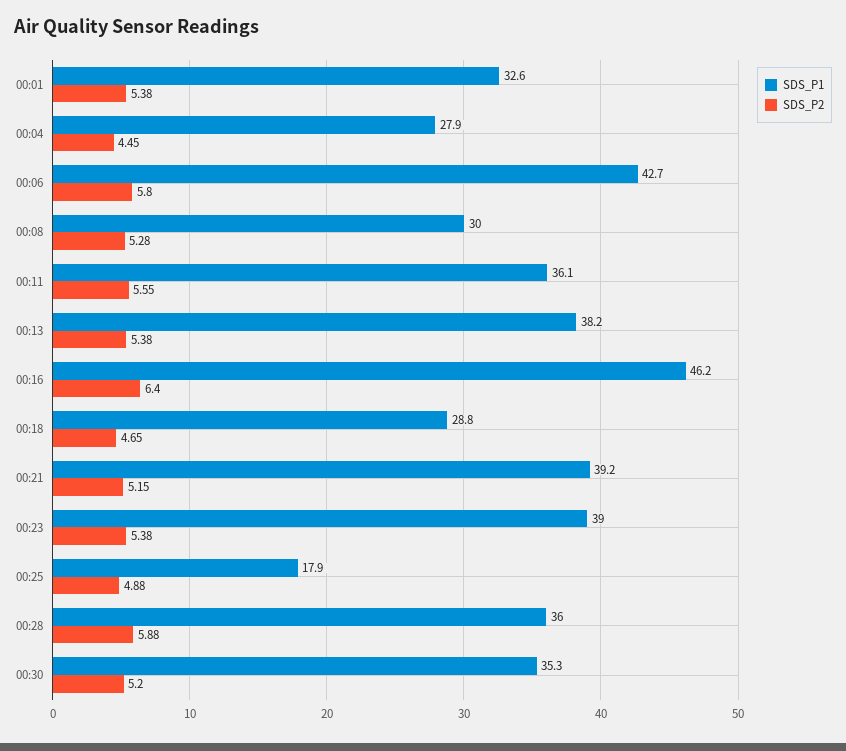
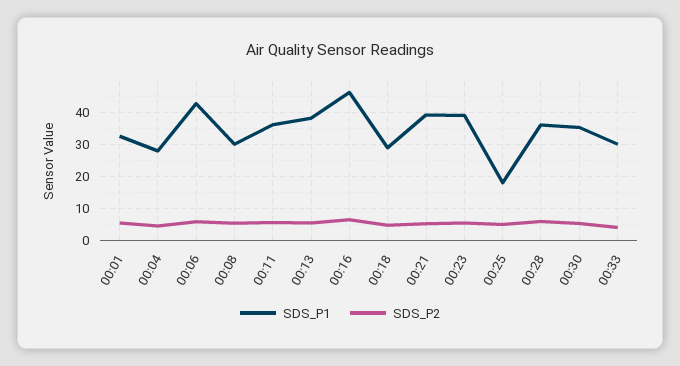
SDS_P1, 00:33: none -> 30
SDS_P2, 00:33: none -> 4

